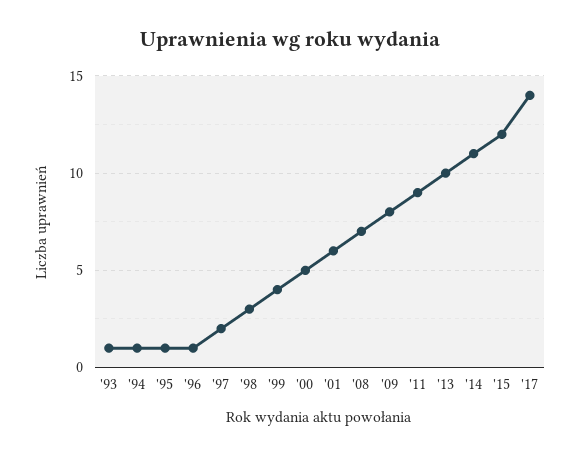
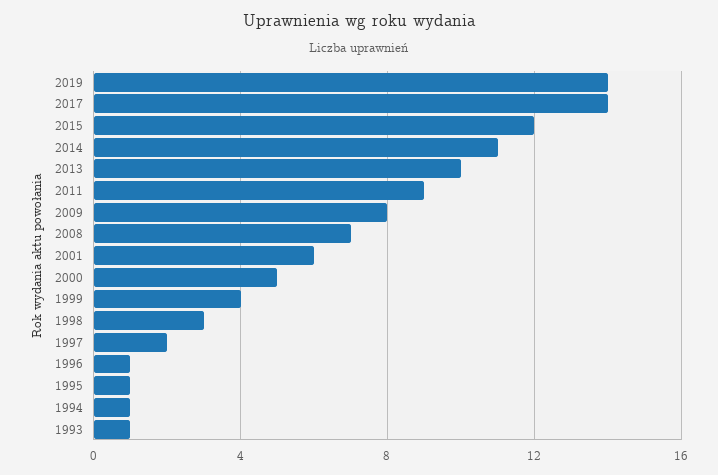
2019: none -> 14

